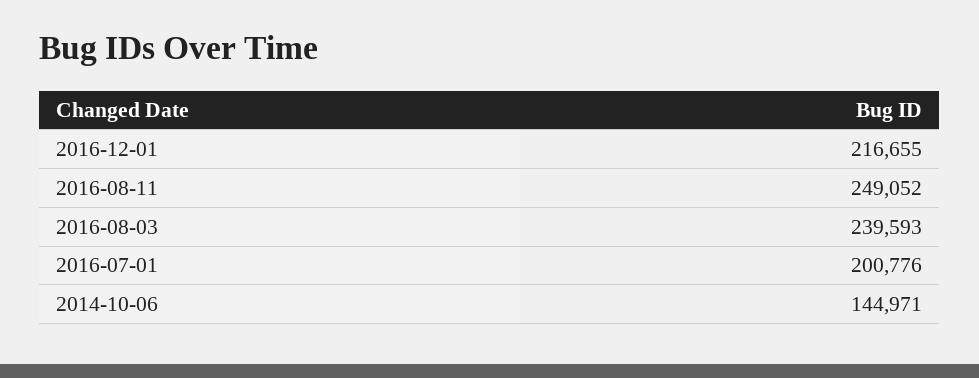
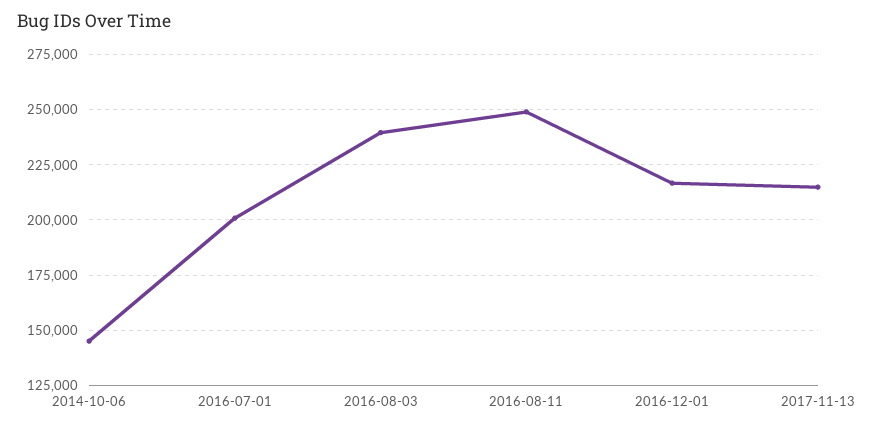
2017-11-13: none -> 215000

